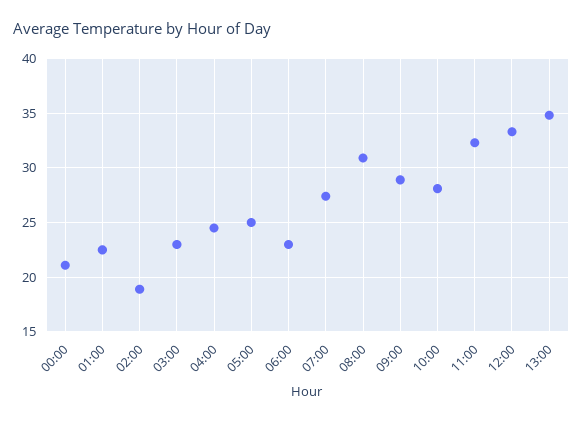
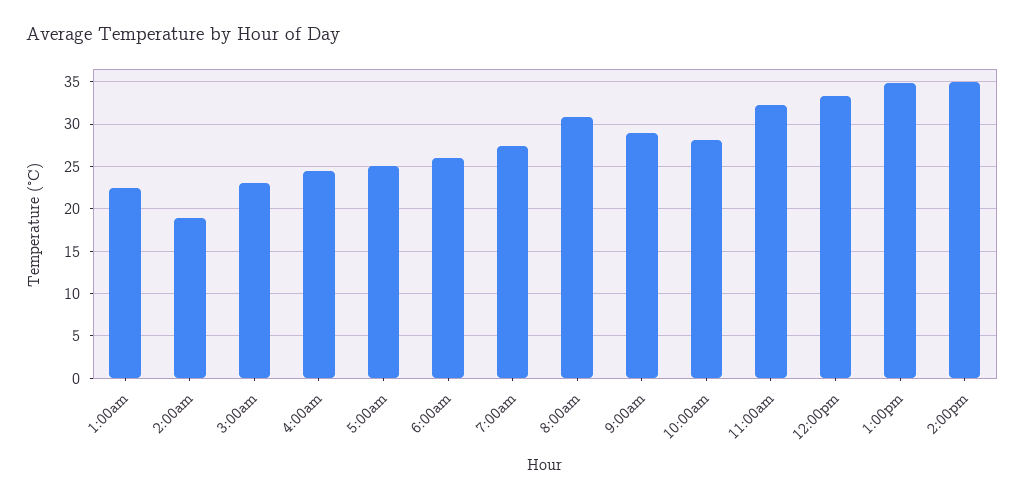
00:00: 21 -> none
06:00: 23 -> 26
2:00pm: none -> 35

